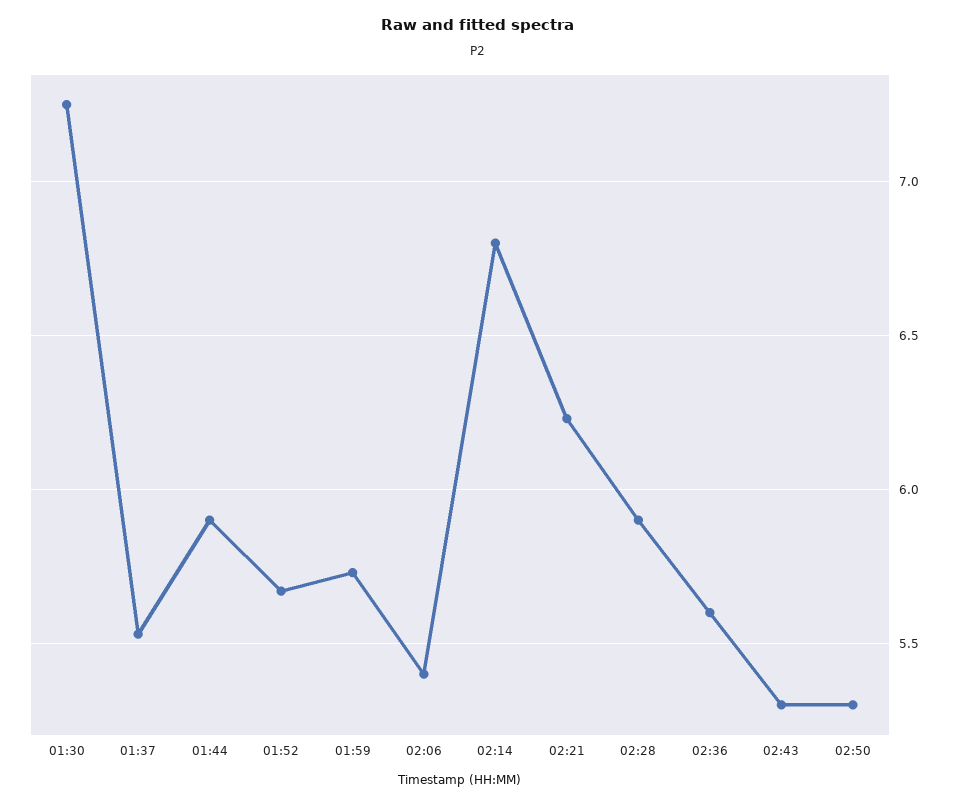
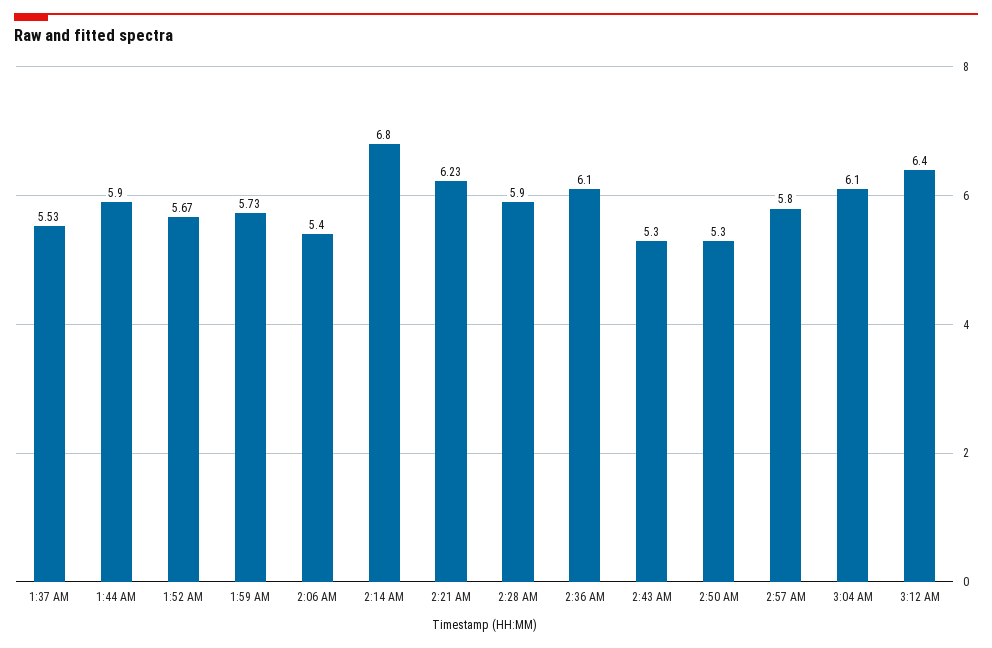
01:30: 7.25 -> none
02:36: 5.6 -> 6.1
2:57 AM: none -> 5.8
3:04 AM: none -> 6.1
3:12 AM: none -> 6.4

